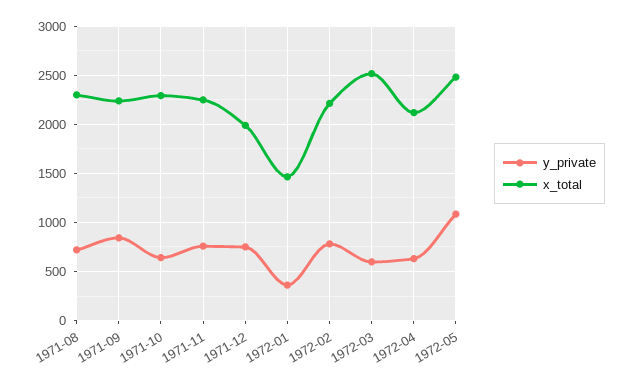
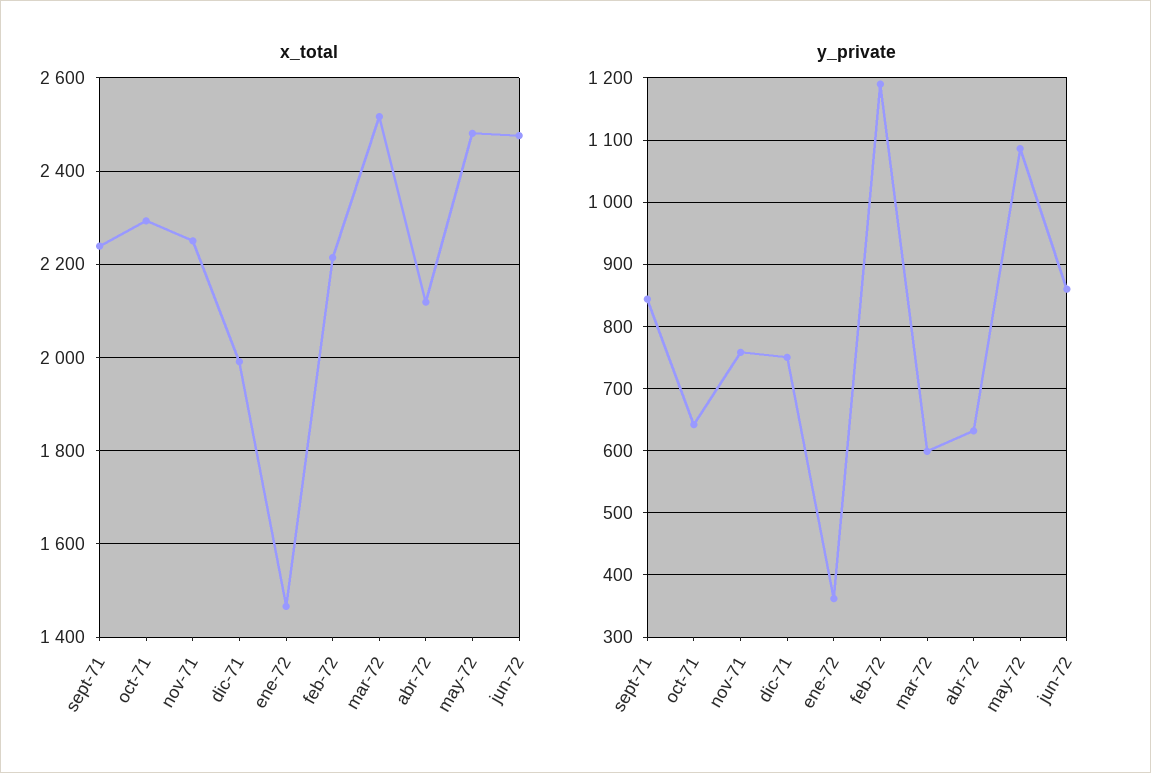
y_private, 1971-08: 700 -> none
x_total, 1971-08: 2300 -> none
y_private, 1972-02: 800 -> 1190
x_total, jun-72: none -> 2480
y_private, jun-72: none -> 860

